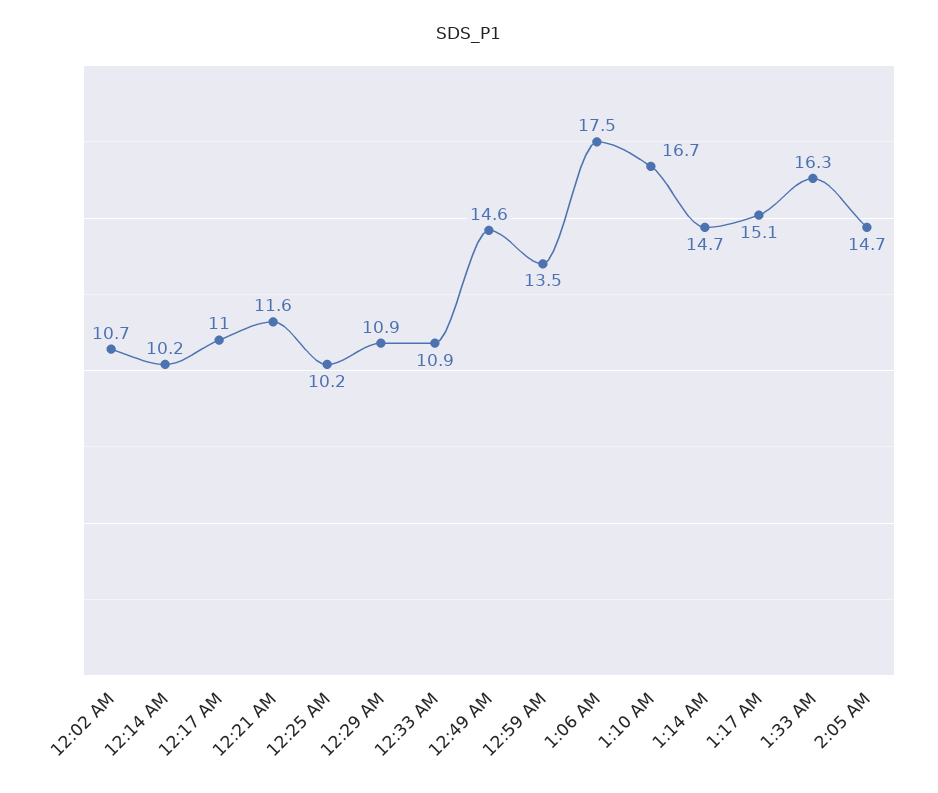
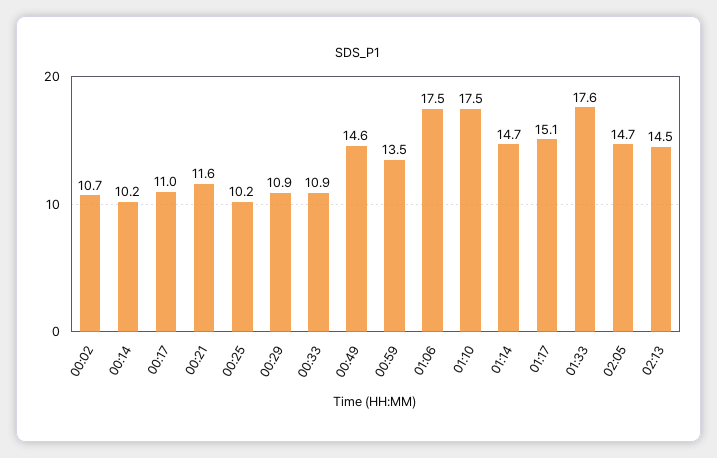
1:10 AM: 16.7 -> 17.5
1:33 AM: 16.3 -> 17.6
02:13: none -> 14.5

